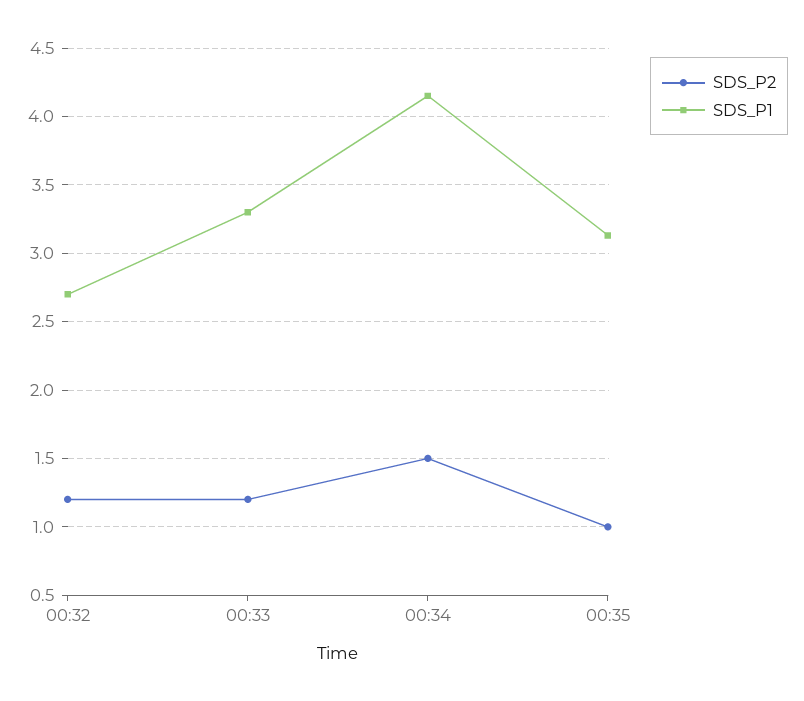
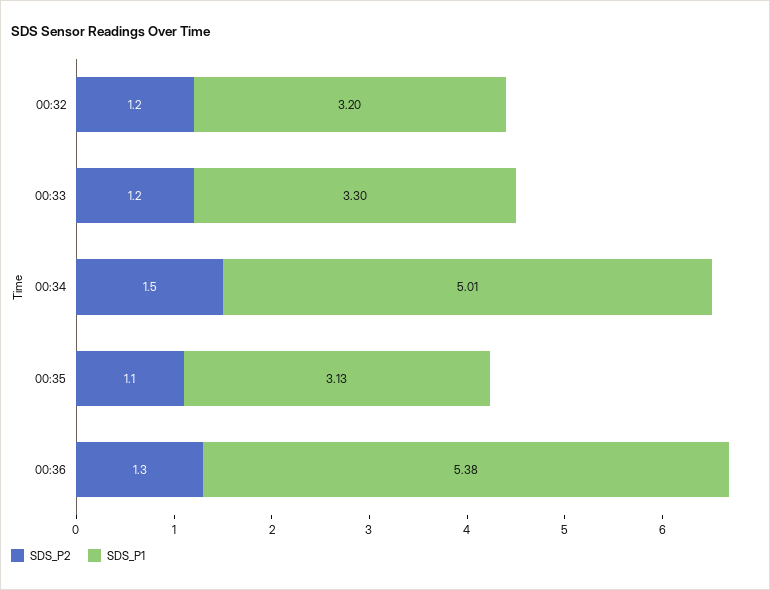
SDS_P1, 00:32: 2.7 -> 3.2
SDS_P1, 00:34: 4.15 -> 5.01
SDS_P2, 00:35: 1 -> 1.1
SDS_P2, 00:36: none -> 1.3
SDS_P1, 00:36: none -> 5.38

